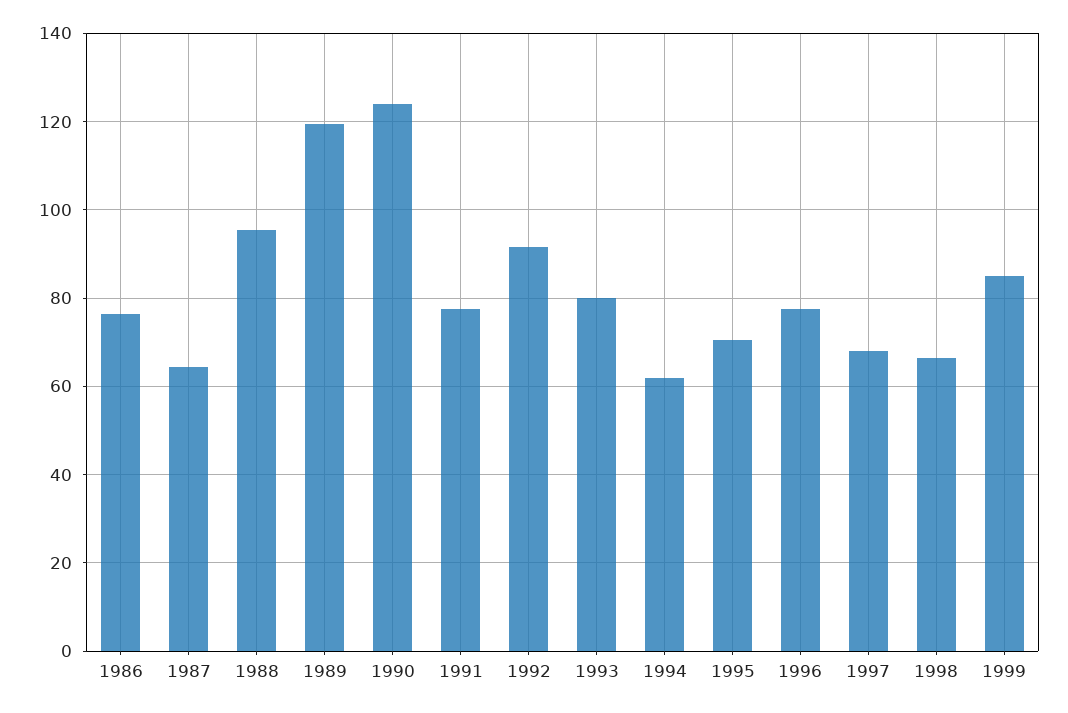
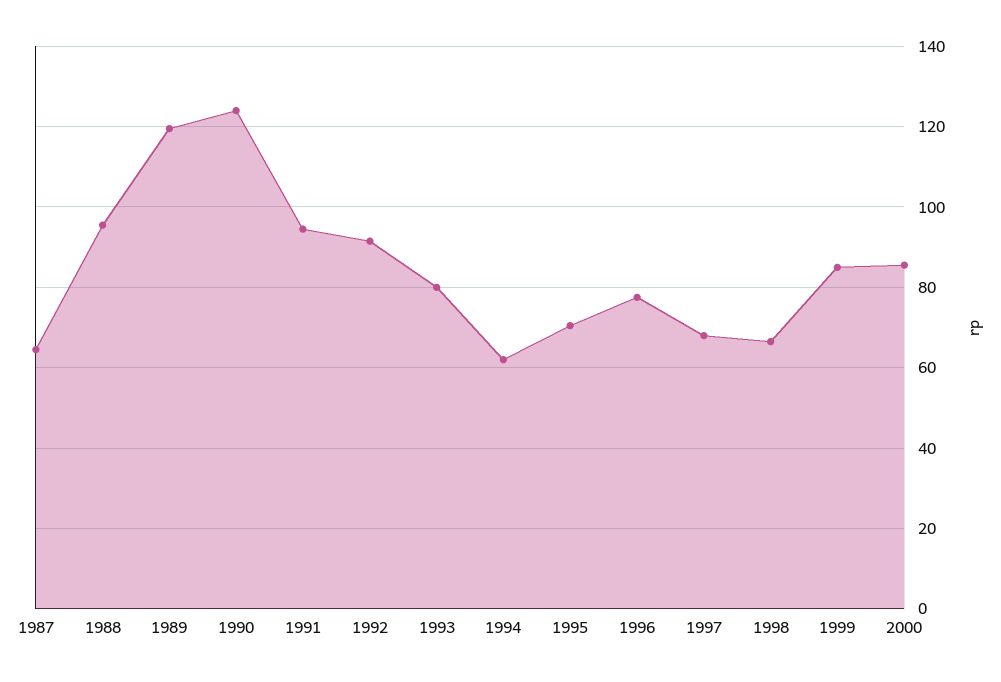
1986: 76 -> none
1991: 78 -> 94
2000: none -> 86

